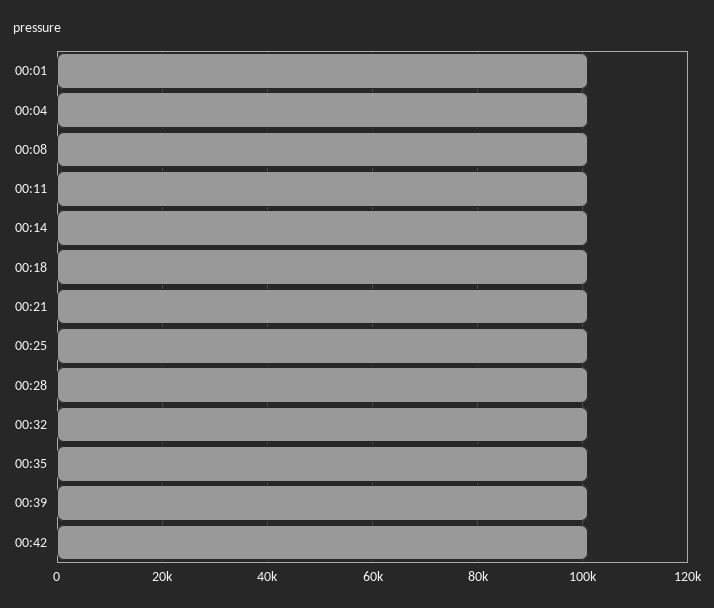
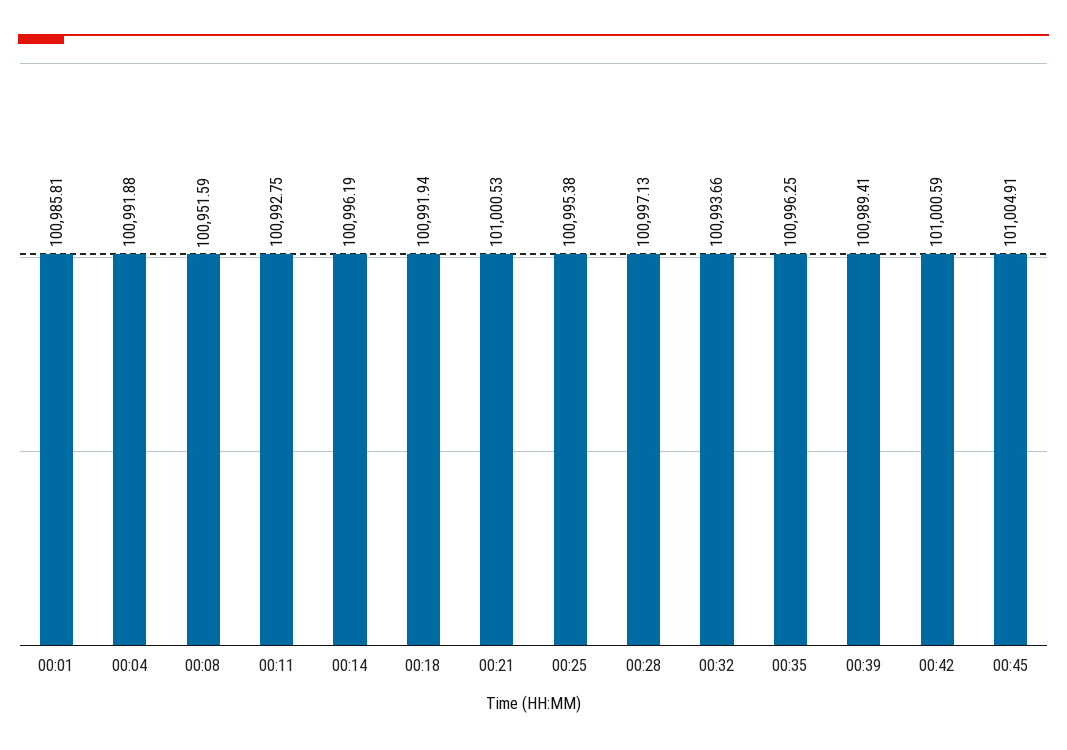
00:45: none -> 101004.91

